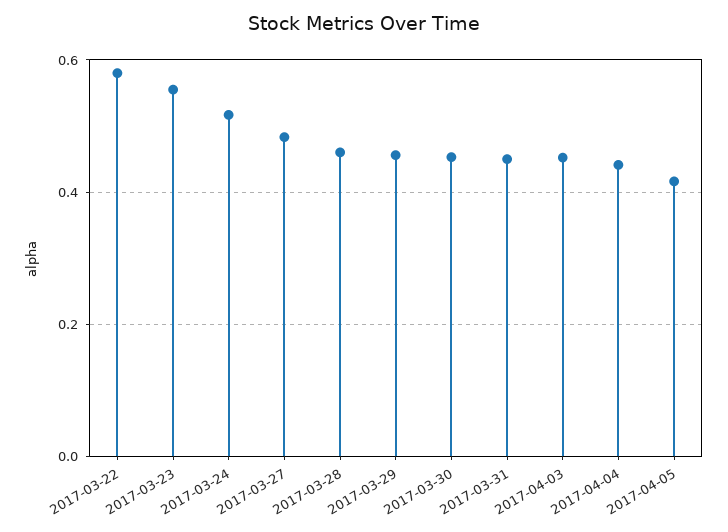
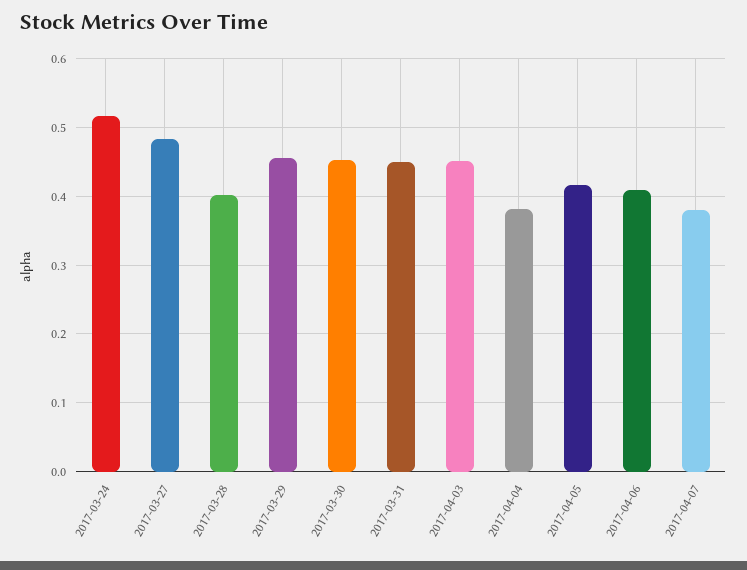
2017-03-22: 0.58 -> none
2017-03-23: 0.56 -> none
2017-03-28: 0.46 -> 0.4
2017-04-04: 0.44 -> 0.38
2017-04-06: none -> 0.41
2017-04-07: none -> 0.38

